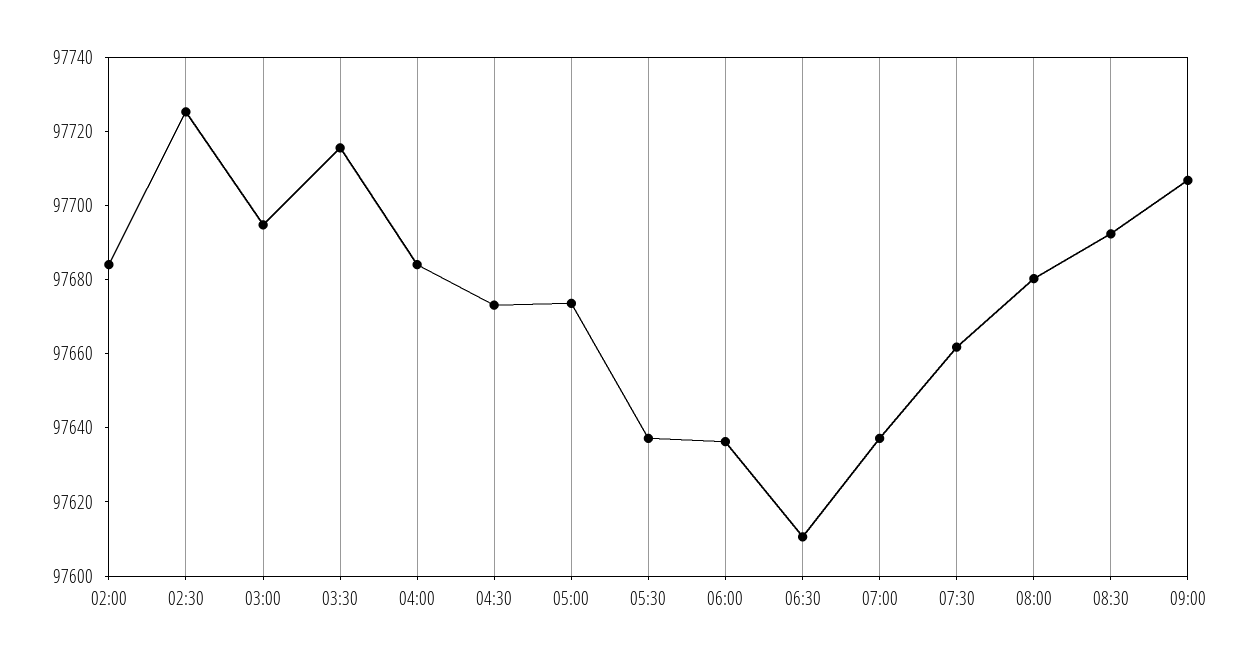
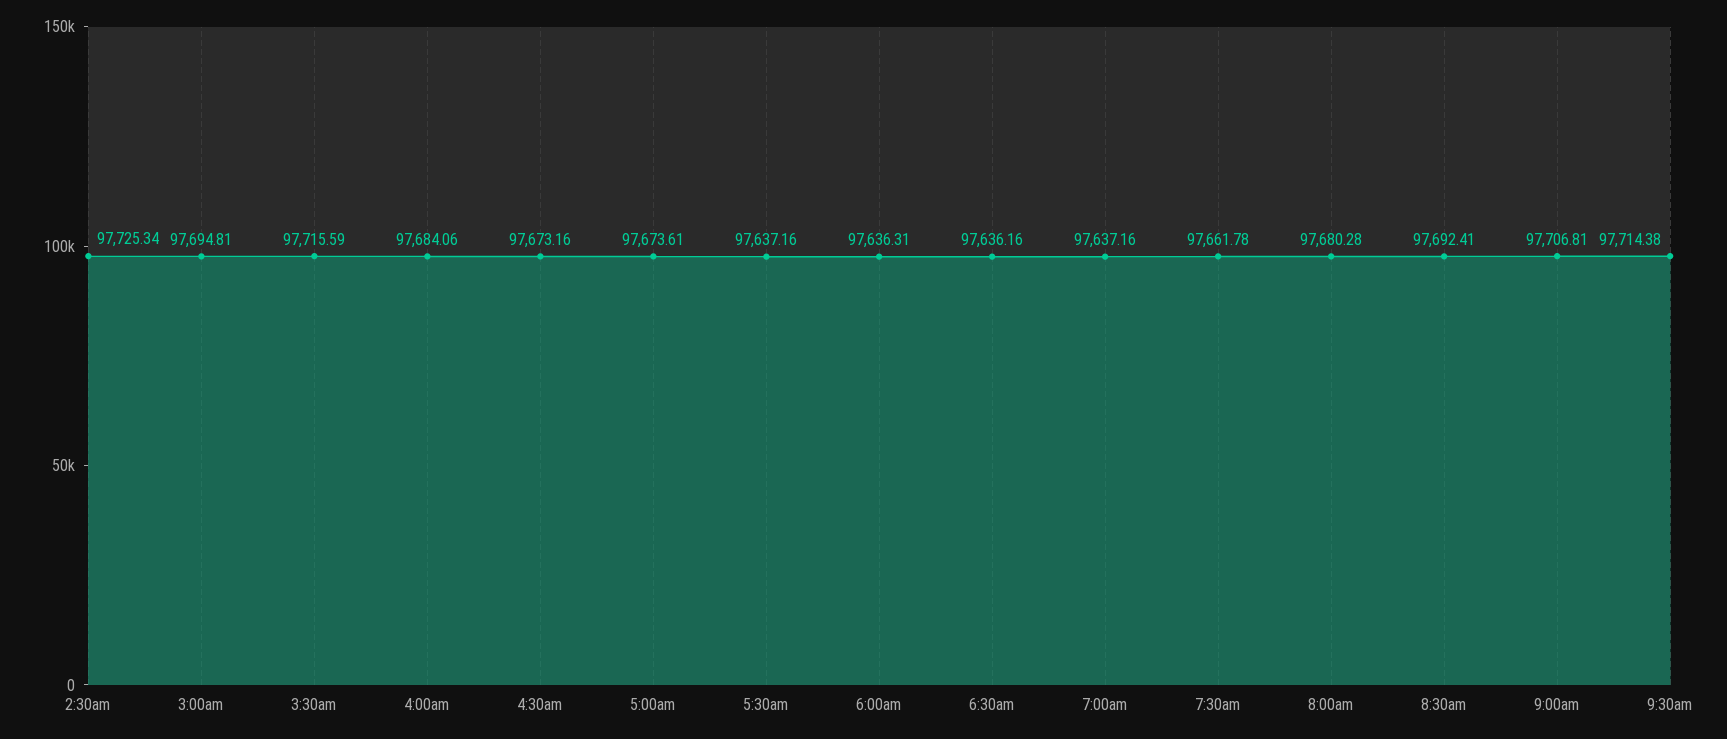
02:00: 97685 -> none
06:30: 97610 -> 97636.16
9:30am: none -> 97714.38

